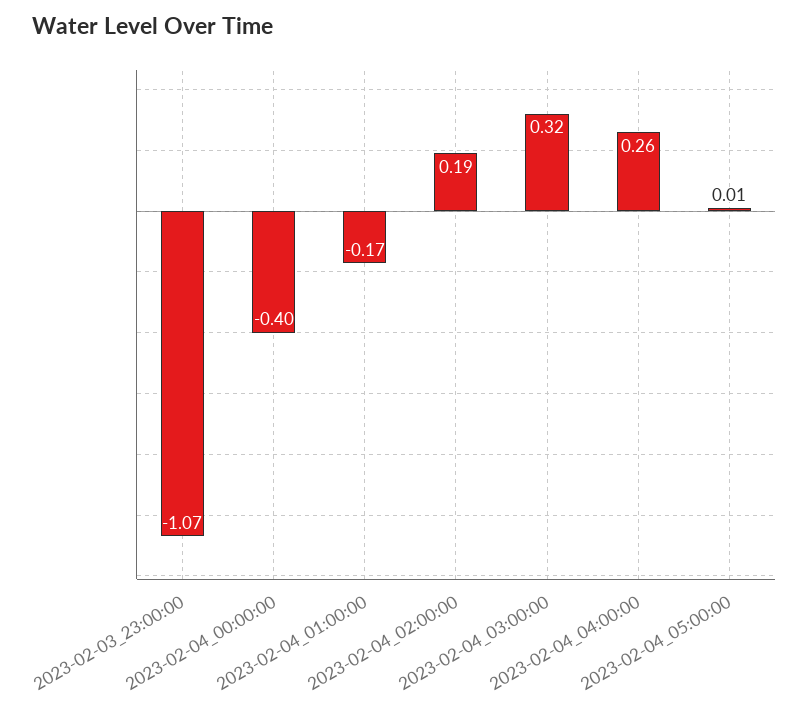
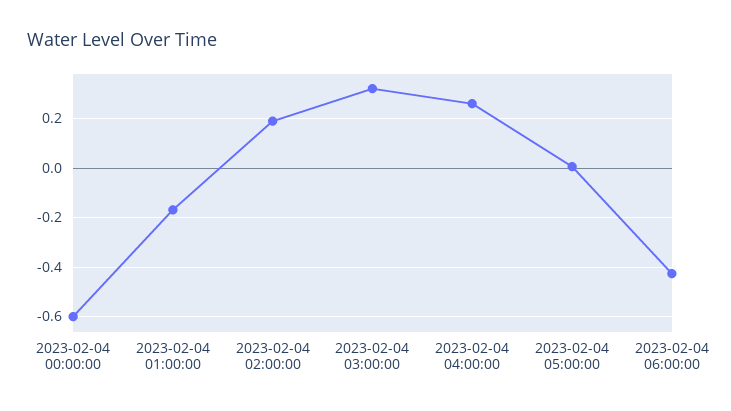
2023-02-03_23:00:00: -1.07 -> none
2023-02-04_00:00:00: -0.4 -> -0.6
2023-02-04 06:00:00: none -> -0.425

